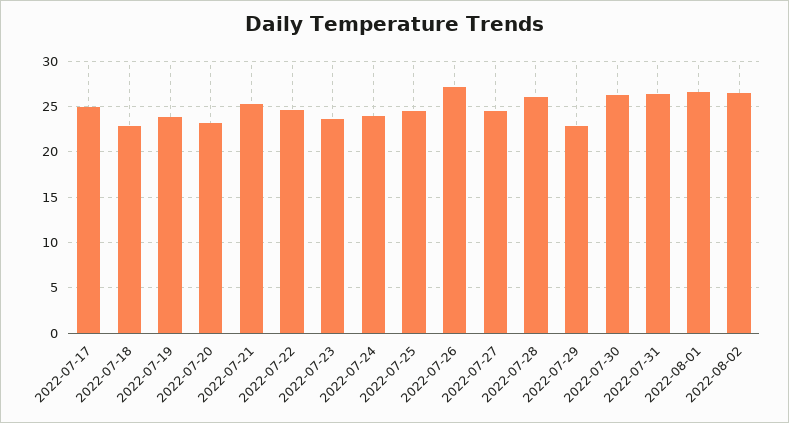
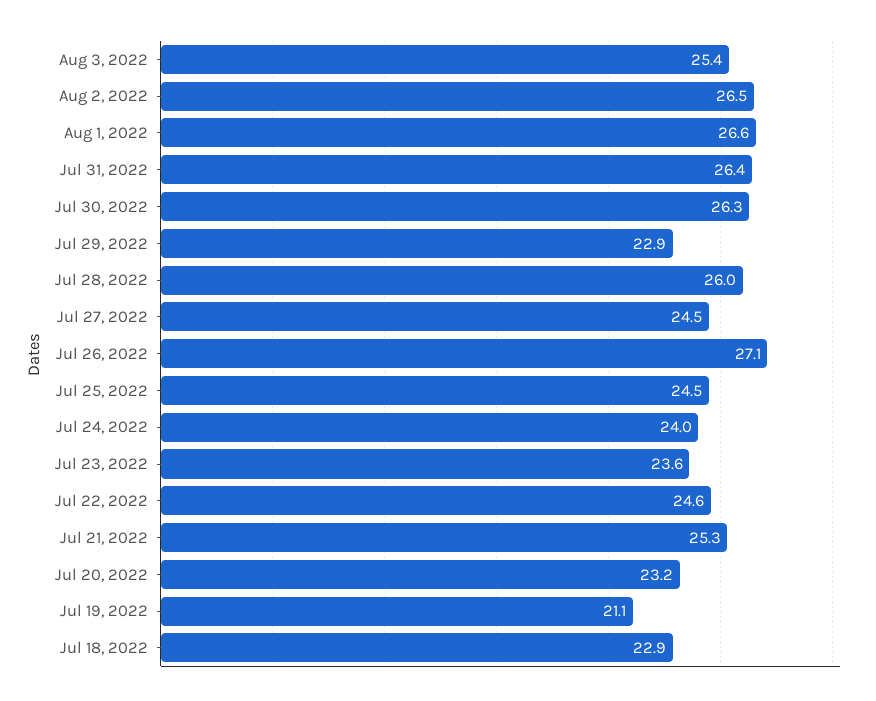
2022-07-17: 25 -> none
2022-07-19: 24 -> 21.1
Aug 3, 2022: none -> 25.4

